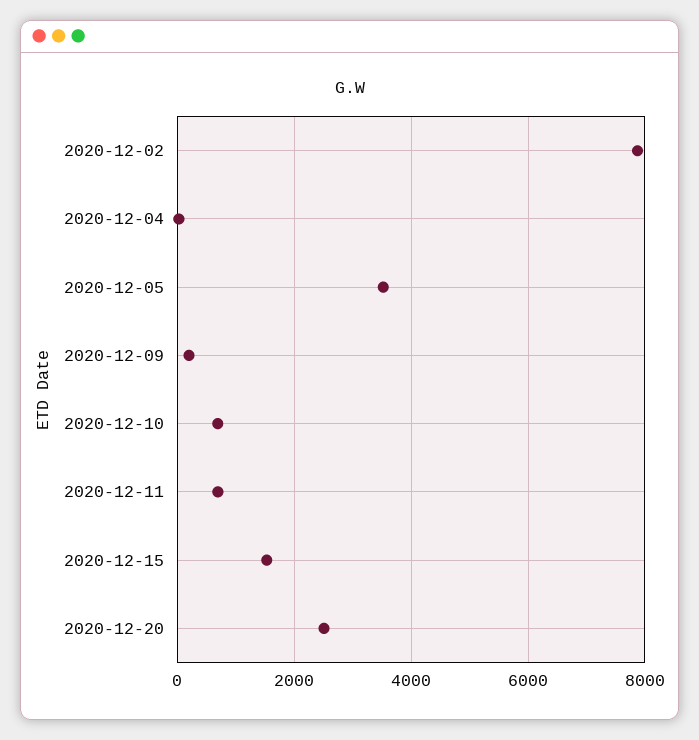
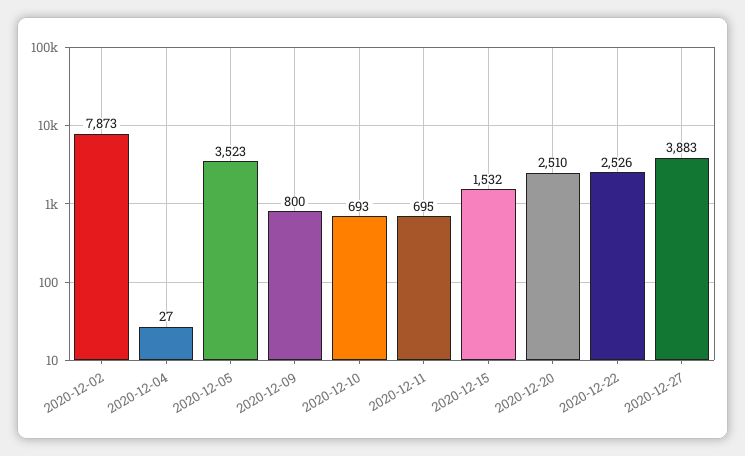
2020-12-09: 200 -> 800
2020-12-22: none -> 2526
2020-12-27: none -> 3883

